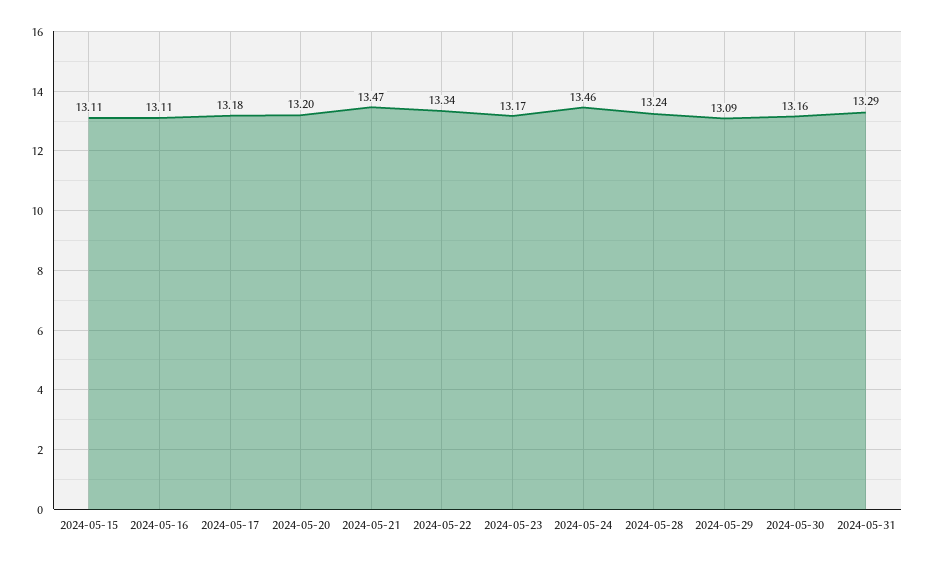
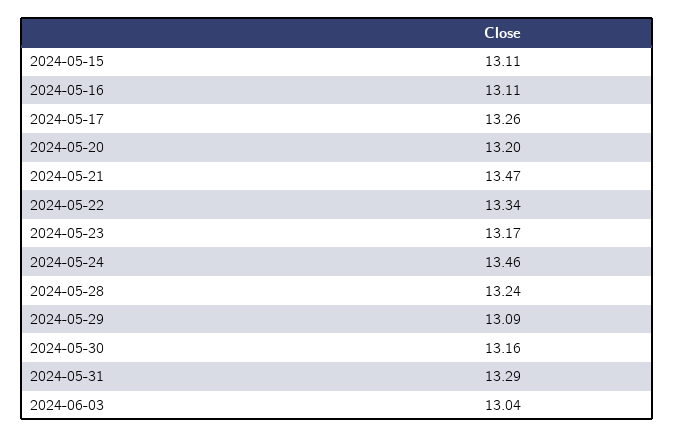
2024-05-17: 13.18 -> 13.26
2024-06-03: none -> 13.04

